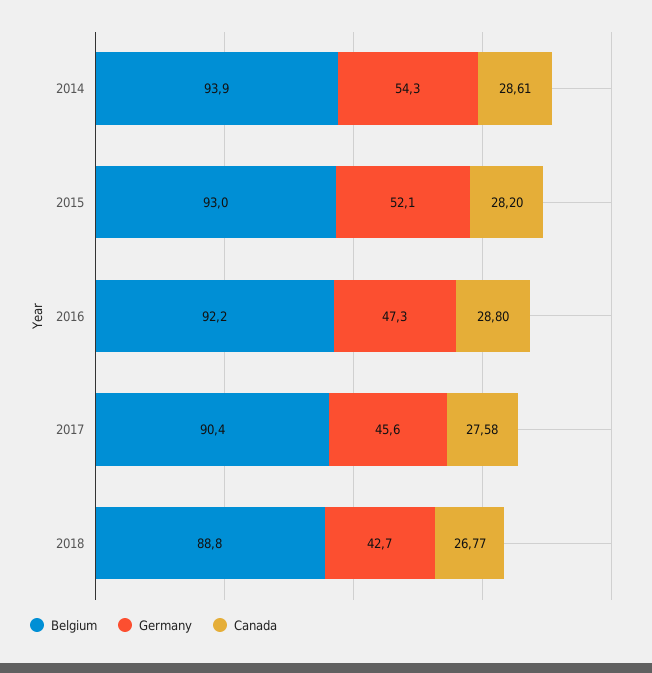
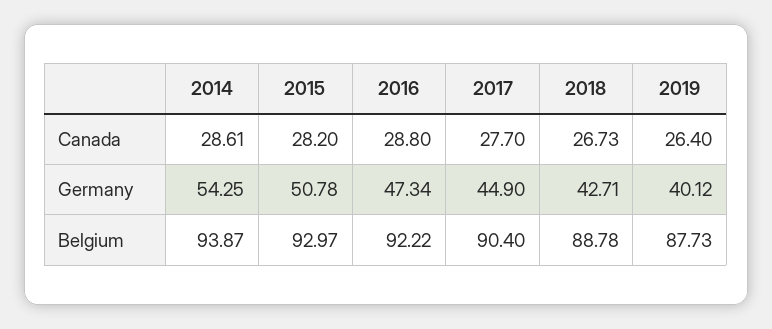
Germany, 2015: 52.1 -> 50.78
Germany, 2017: 45.6 -> 44.9
Canada, 2017: 27.58 -> 27.7
Canada, 2018: 26.77 -> 26.73
Canada, 2019: none -> 26.4
Germany, 2019: none -> 40.12
Belgium, 2019: none -> 87.73

